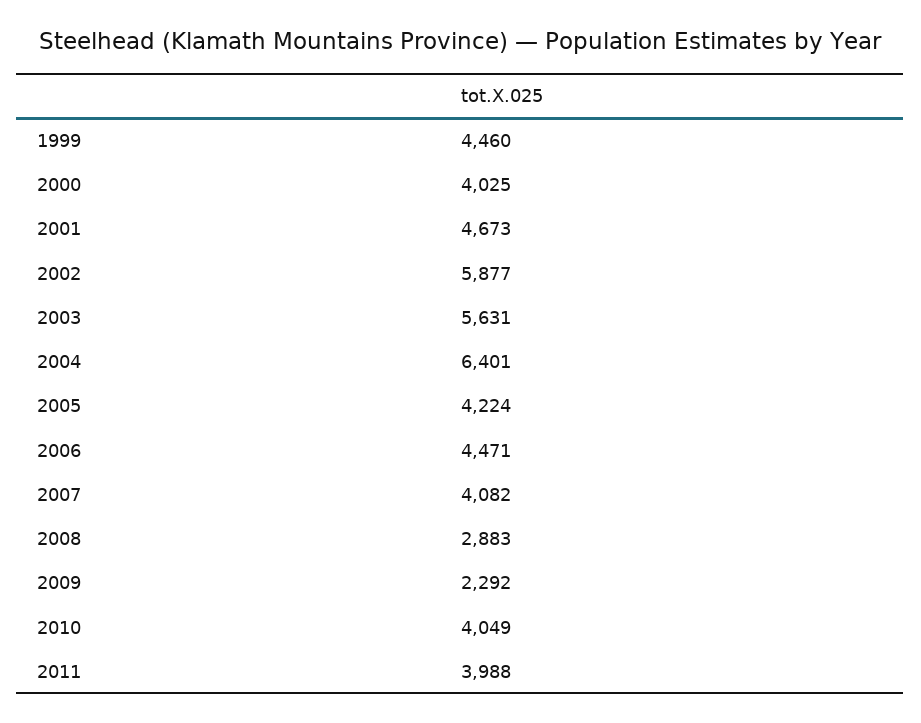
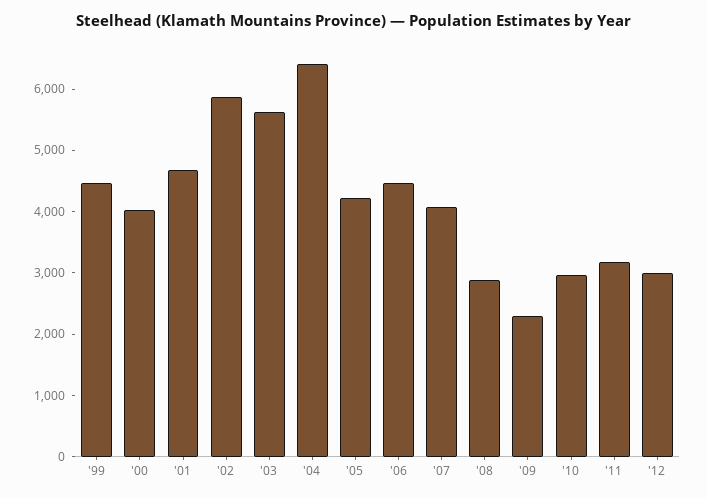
2010: 4049 -> 3000
2011: 3988 -> 3200
'12: none -> 3000

